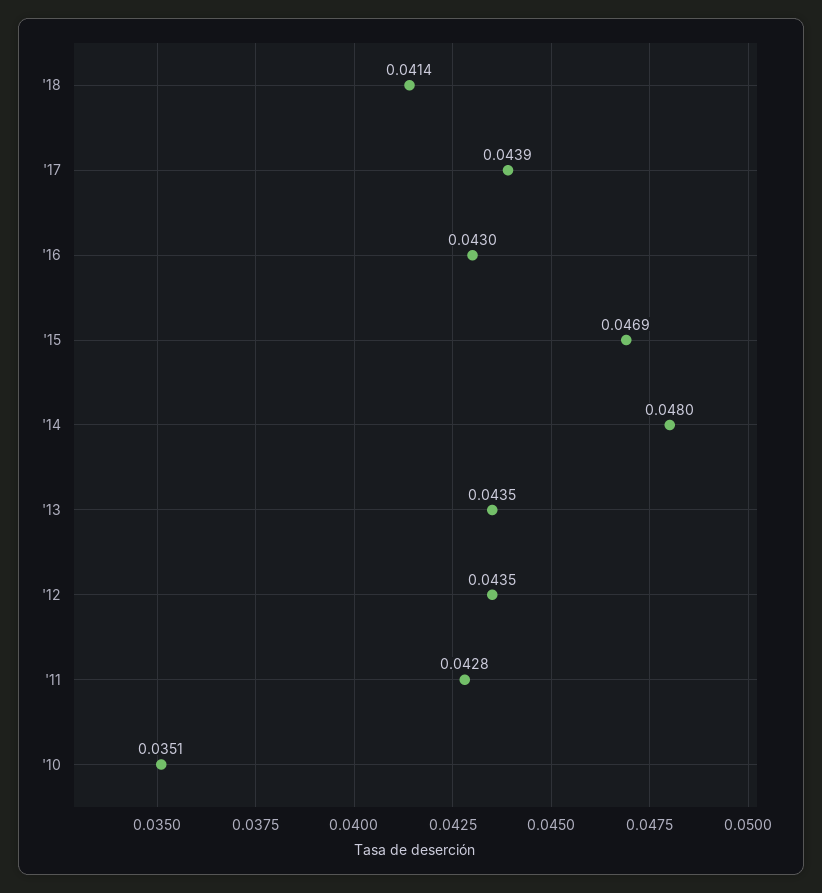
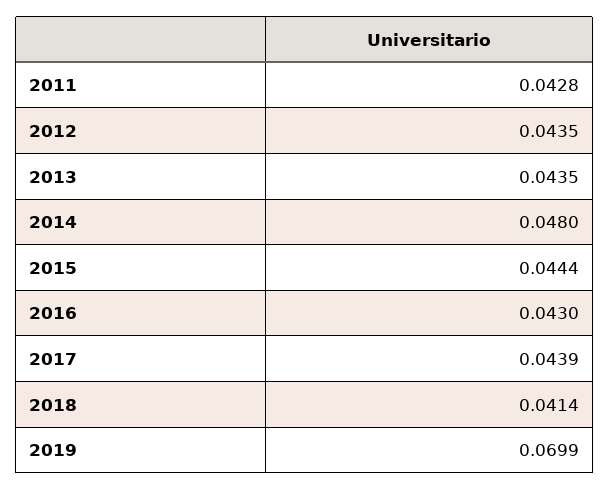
'15: 0.0469 -> 0.0444
'10: 0.0351 -> none
2019: none -> 0.0699

